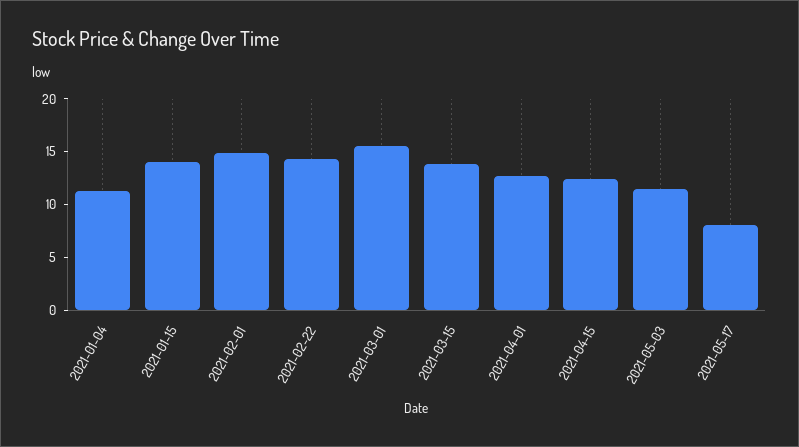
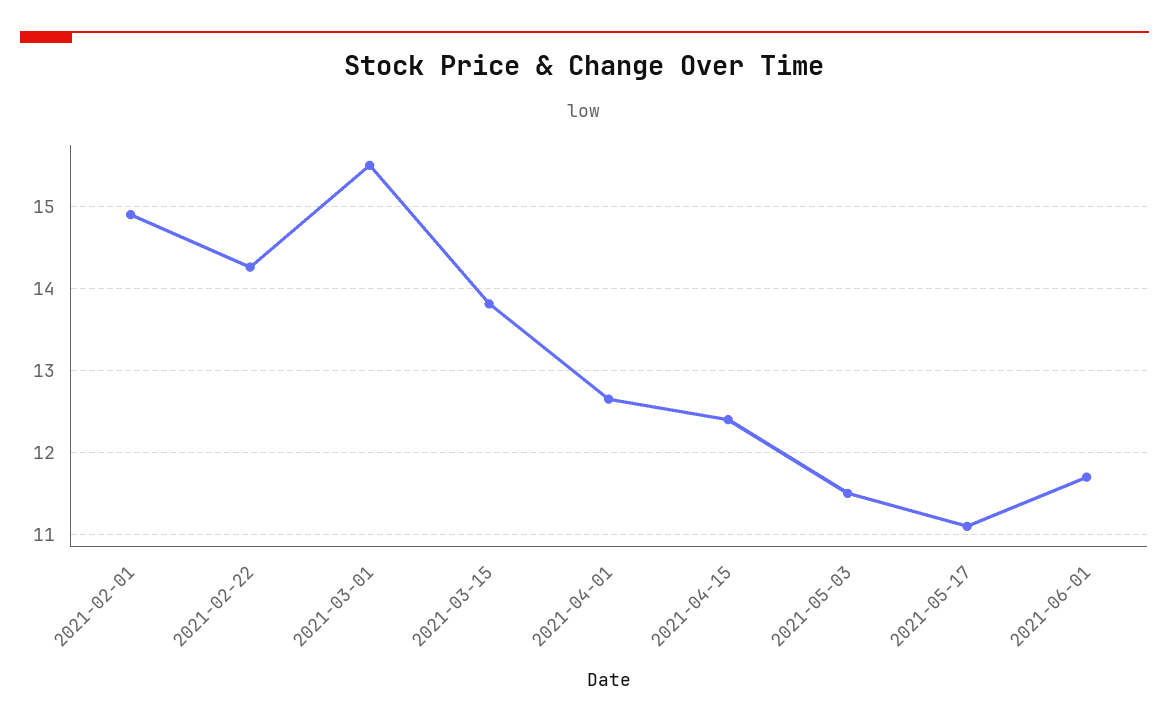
2021-01-04: 11 -> none
2021-01-15: 14 -> none
2021-05-17: 8 -> 11.1
2021-06-01: none -> 11.7

